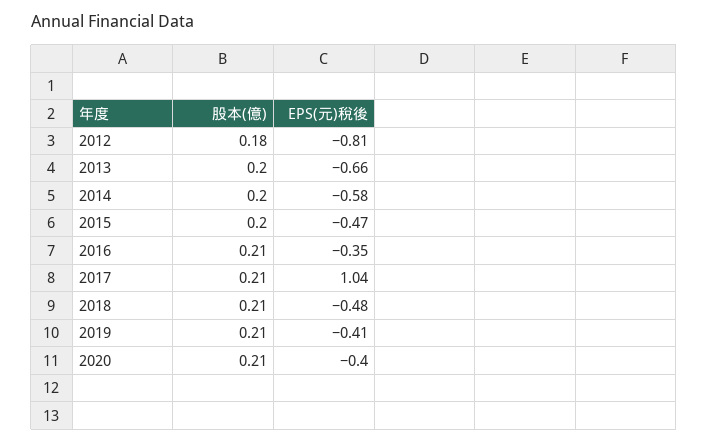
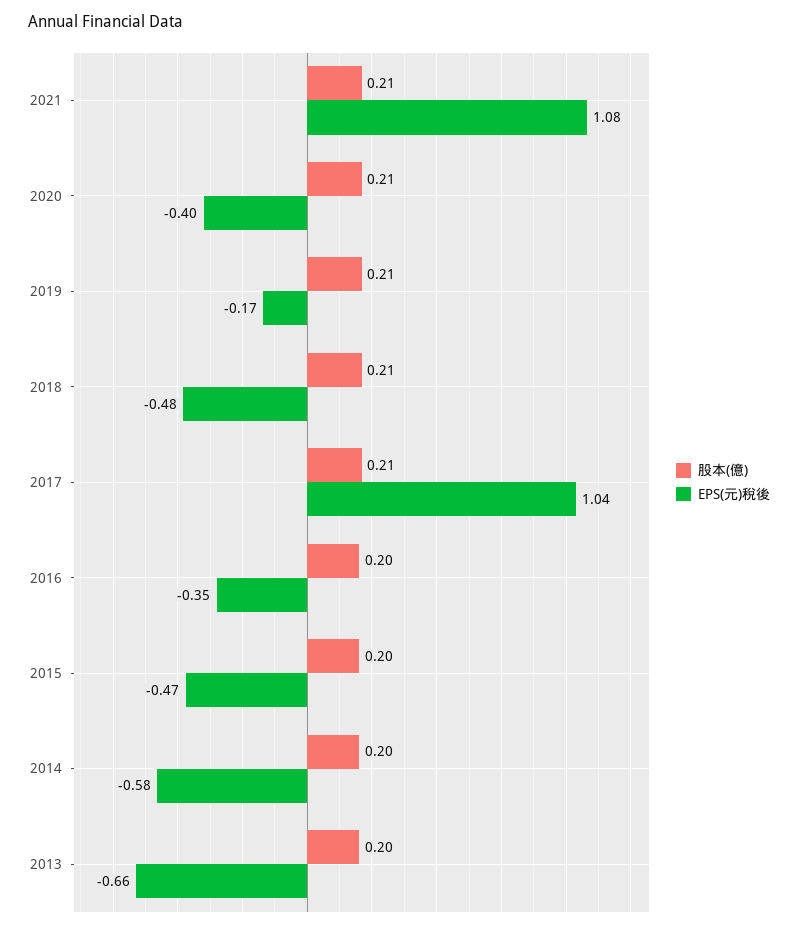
股本(億), 2012: 0.18 -> none
EPS(元)稅後, 2012: -0.81 -> none
股本(億), 2016: 0.21 -> 0.2
EPS(元)稅後, 2019: -0.41 -> -0.17
股本(億), 2021: none -> 0.21
EPS(元)稅後, 2021: none -> 1.08

